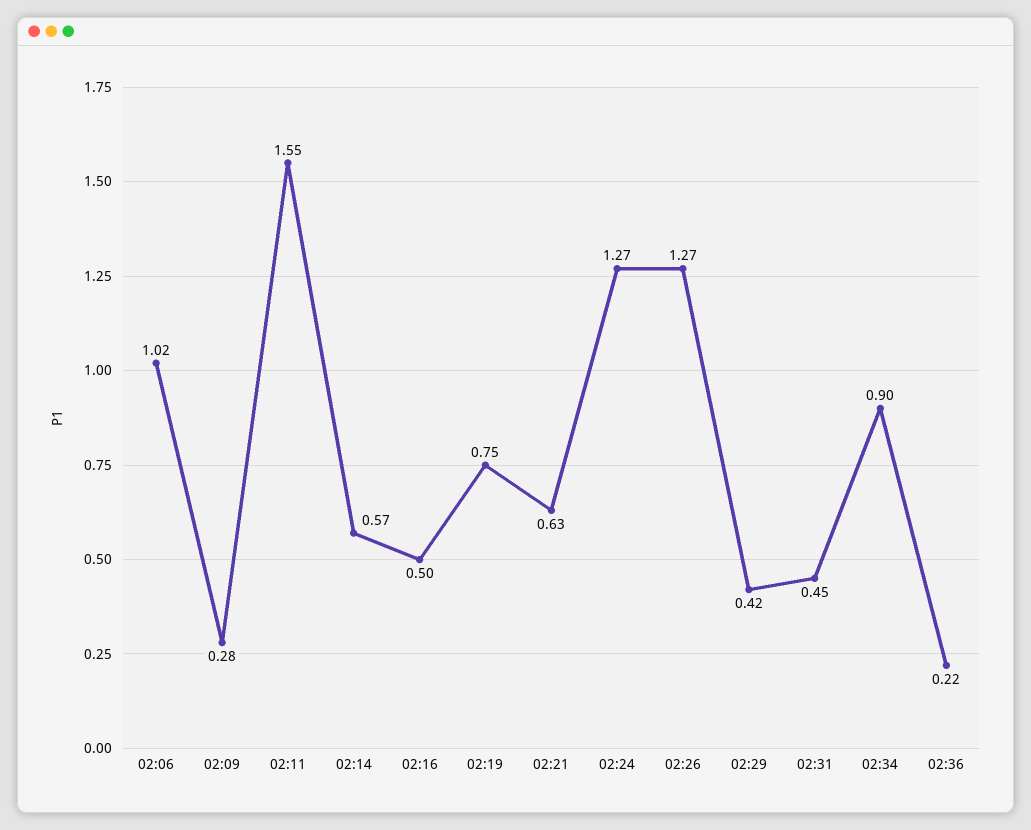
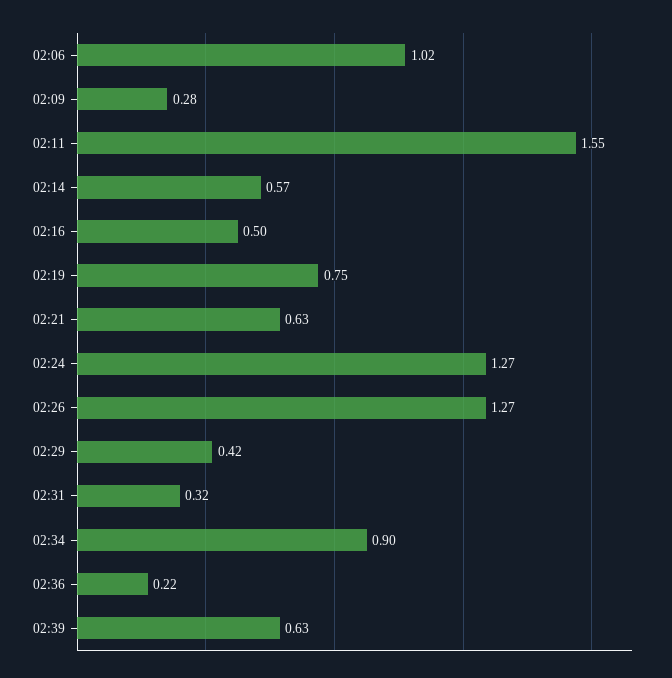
02:31: 0.45 -> 0.32
02:39: none -> 0.63

